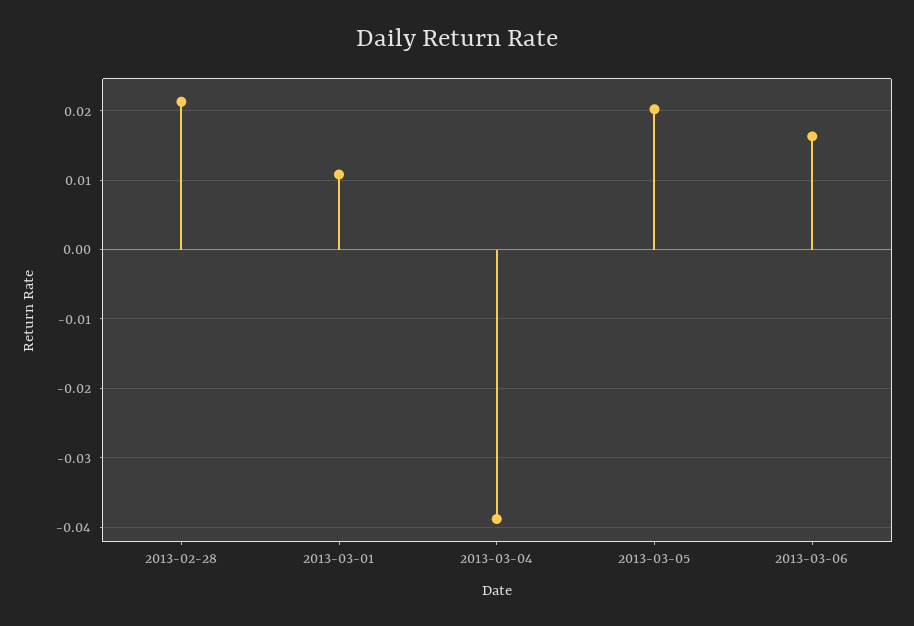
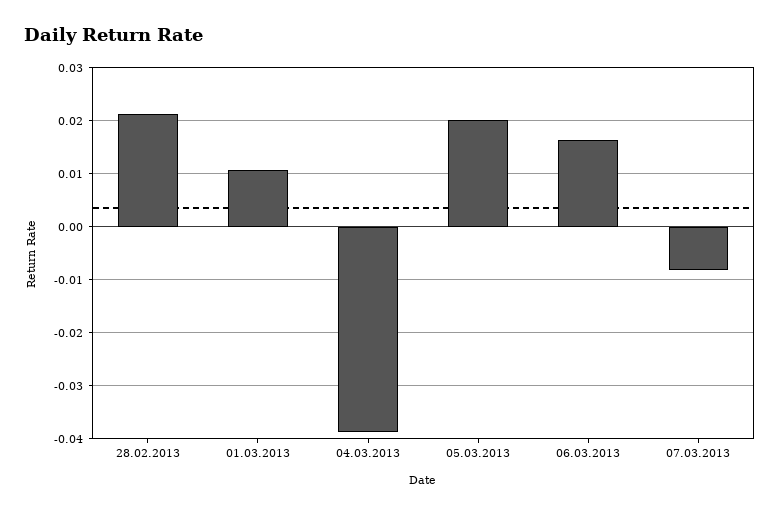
07.03.2013: none -> -0.008

